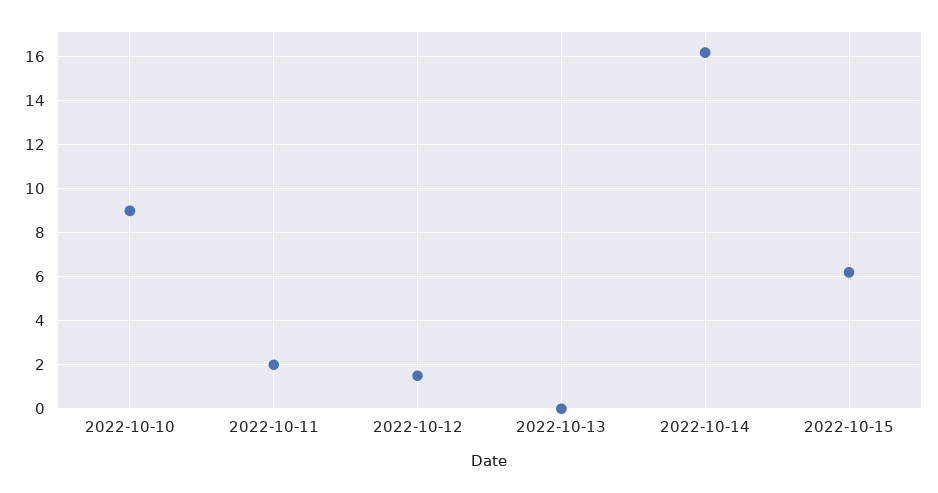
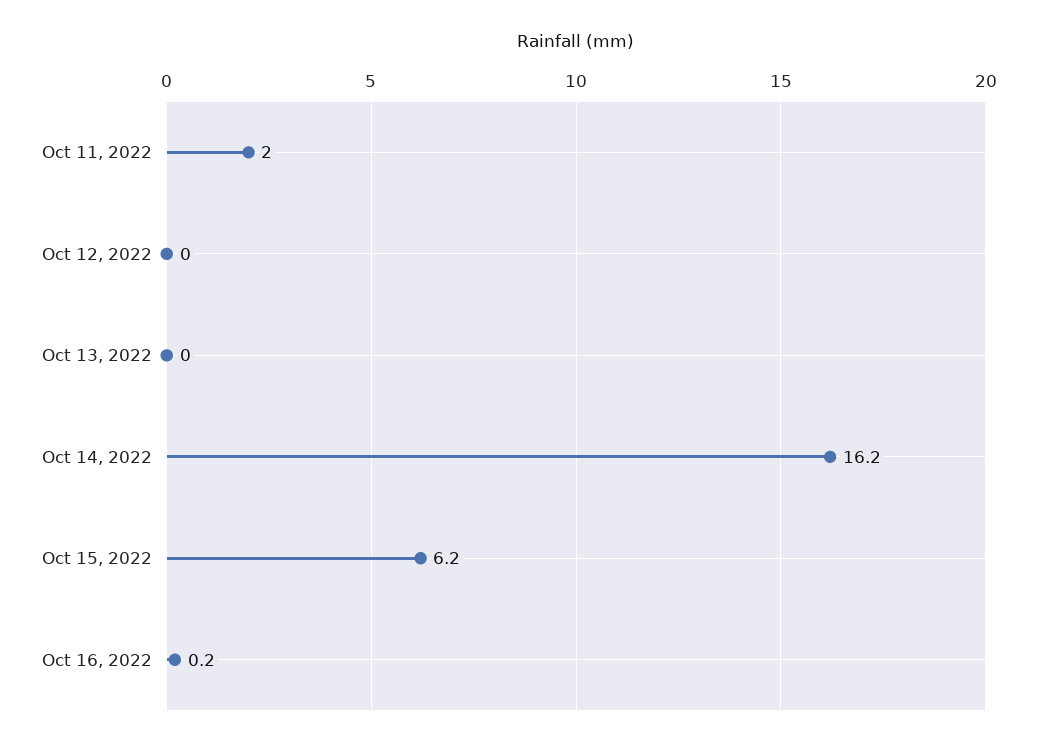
2022-10-10: 9 -> none
2022-10-12: 1.5 -> 0
Oct 16, 2022: none -> 0.2

